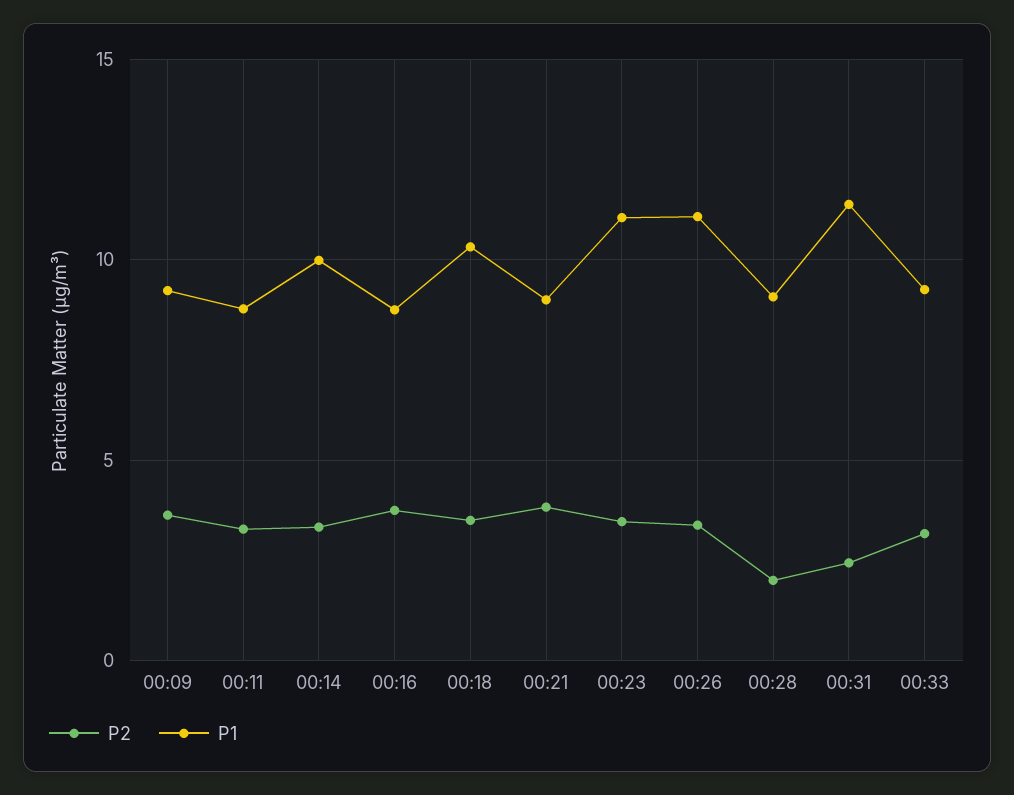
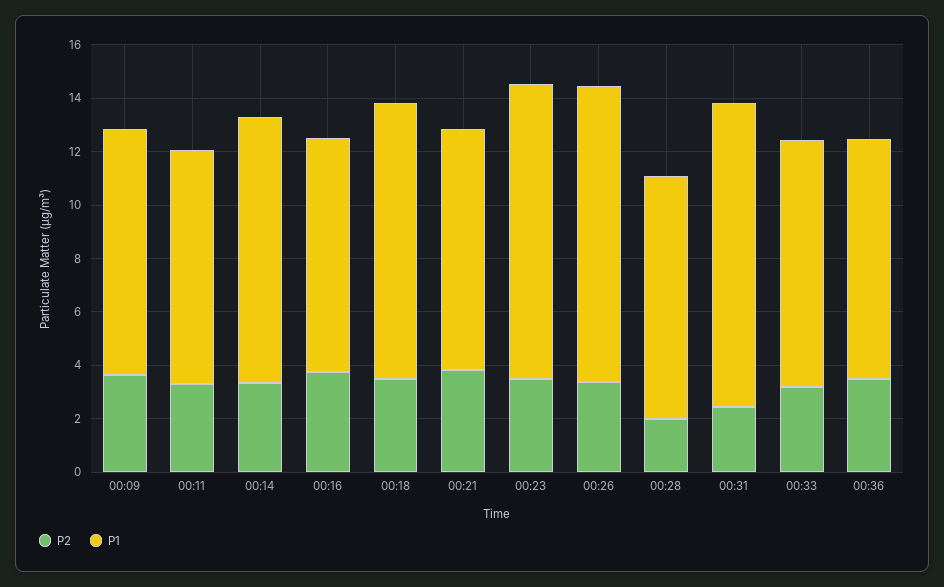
P2, 00:36: none -> 3.5
P1, 00:36: none -> 9

